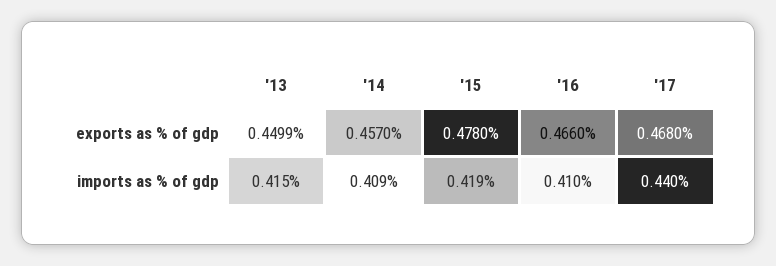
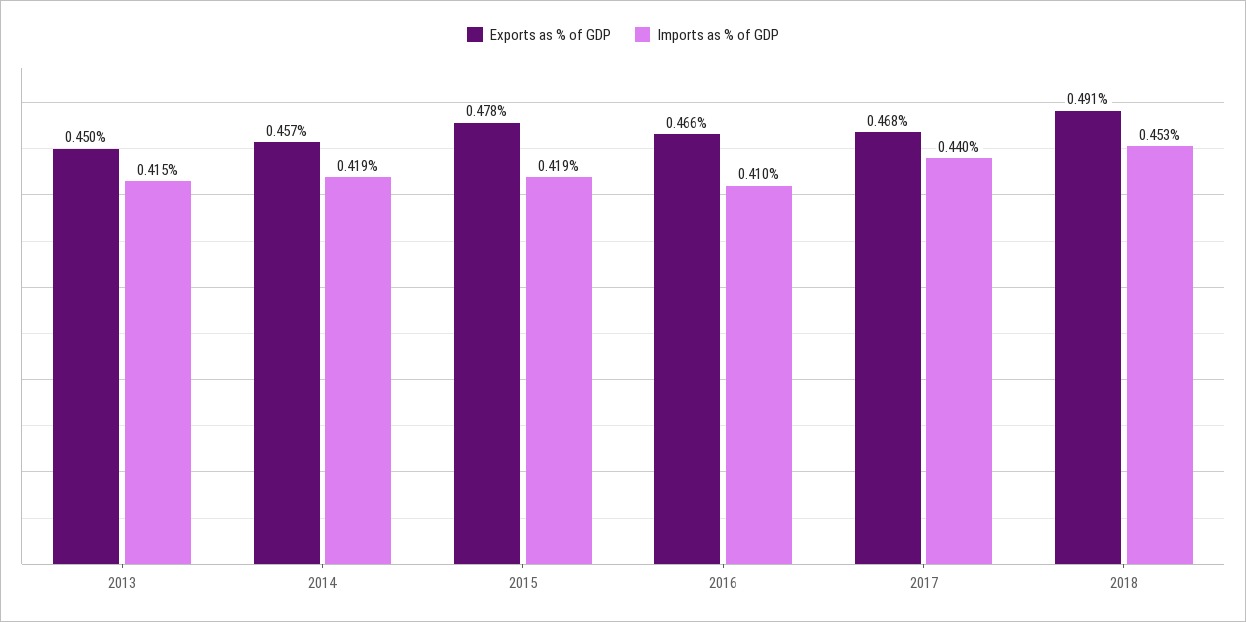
imports as % of gdp, '14: 0.409 -> 0.419
exports as % of gdp, 2018: none -> 0.491
imports as % of gdp, 2018: none -> 0.453

